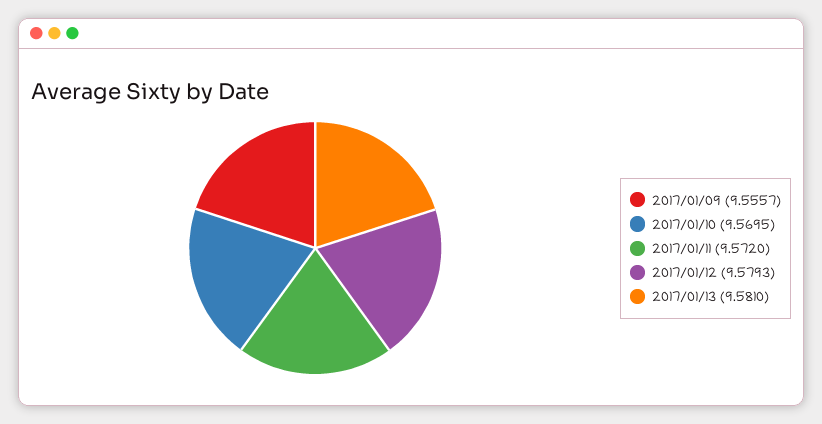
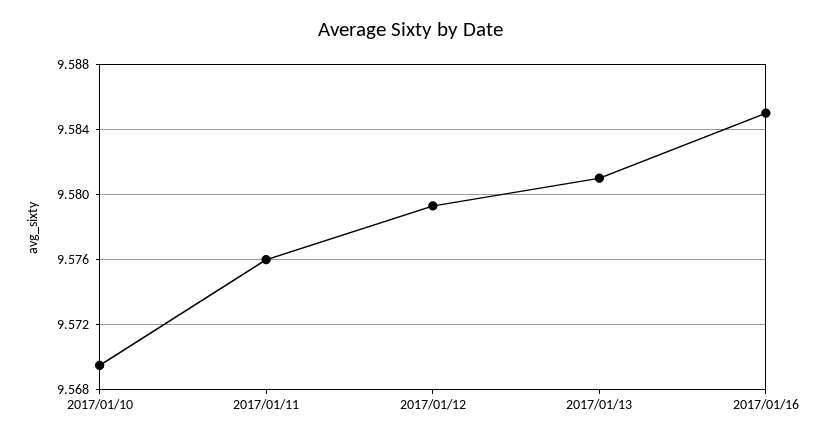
2017/01/09: 9.5557 -> none
2017/01/11: 9.572 -> 9.576
2017/01/16: none -> 9.585

